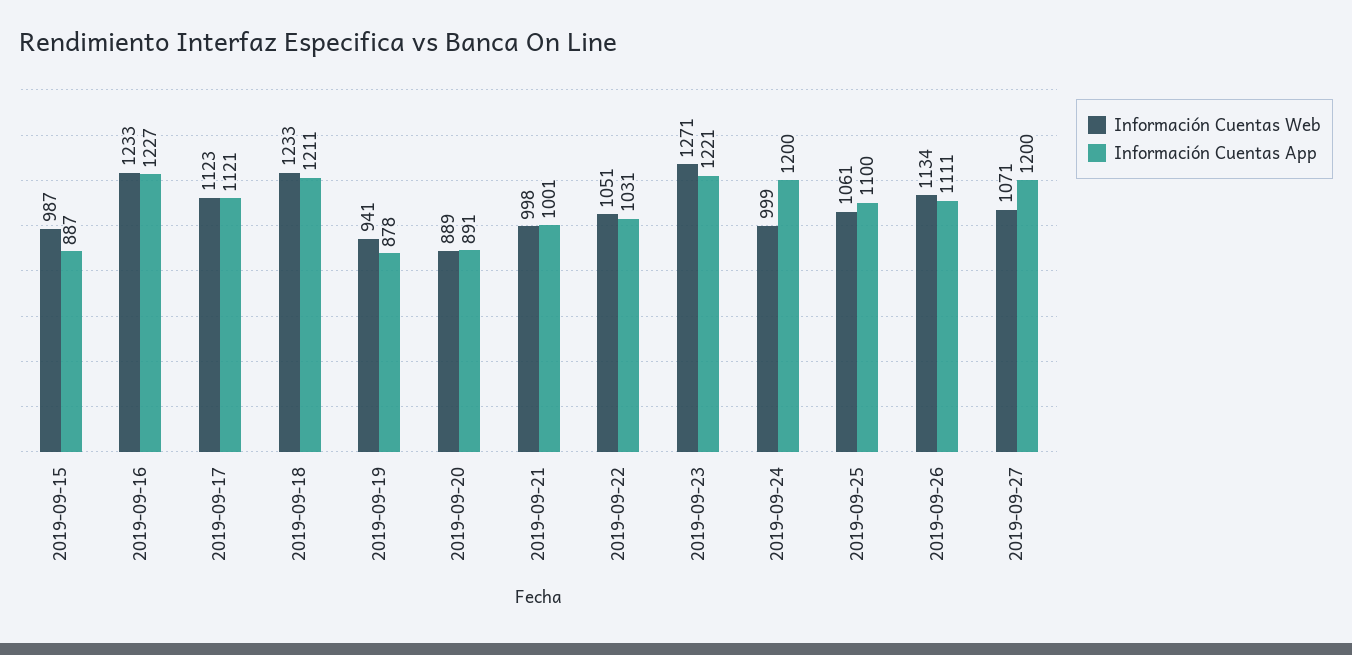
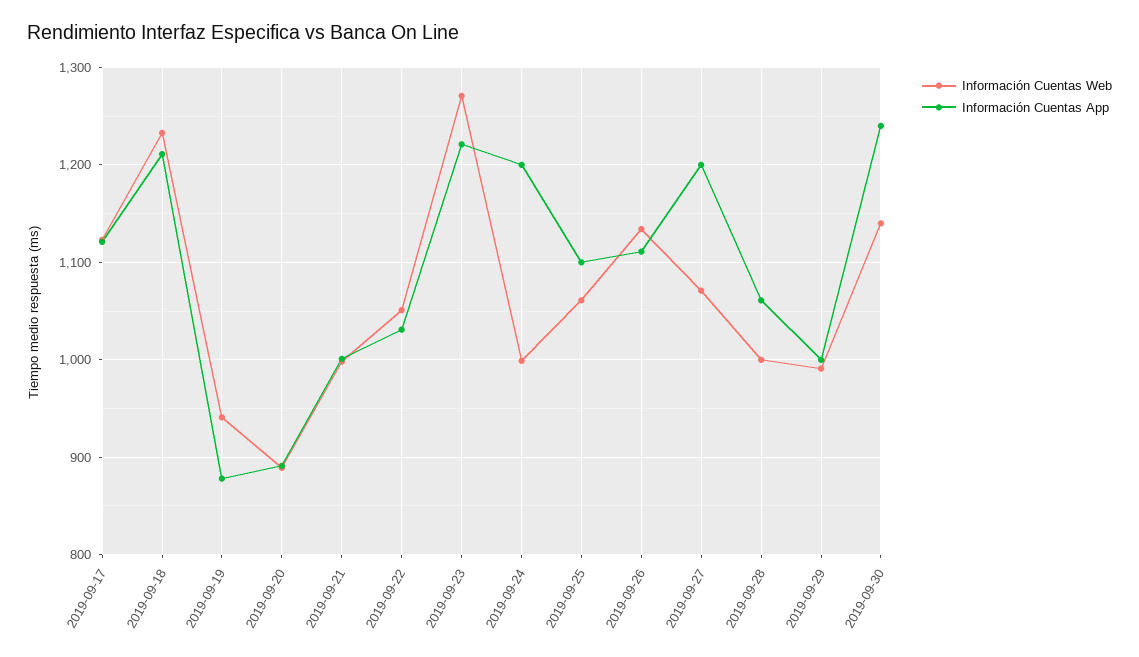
Información Cuentas Web, 2019-09-15: 987 -> none
Información Cuentas App, 2019-09-15: 887 -> none
Información Cuentas Web, 2019-09-16: 1233 -> none
Información Cuentas App, 2019-09-16: 1227 -> none
Información Cuentas Web, 2019-09-28: none -> 1000
Información Cuentas App, 2019-09-28: none -> 1060
Información Cuentas Web, 2019-09-29: none -> 990
Información Cuentas App, 2019-09-29: none -> 1000
Información Cuentas Web, 2019-09-30: none -> 1140
Información Cuentas App, 2019-09-30: none -> 1240

